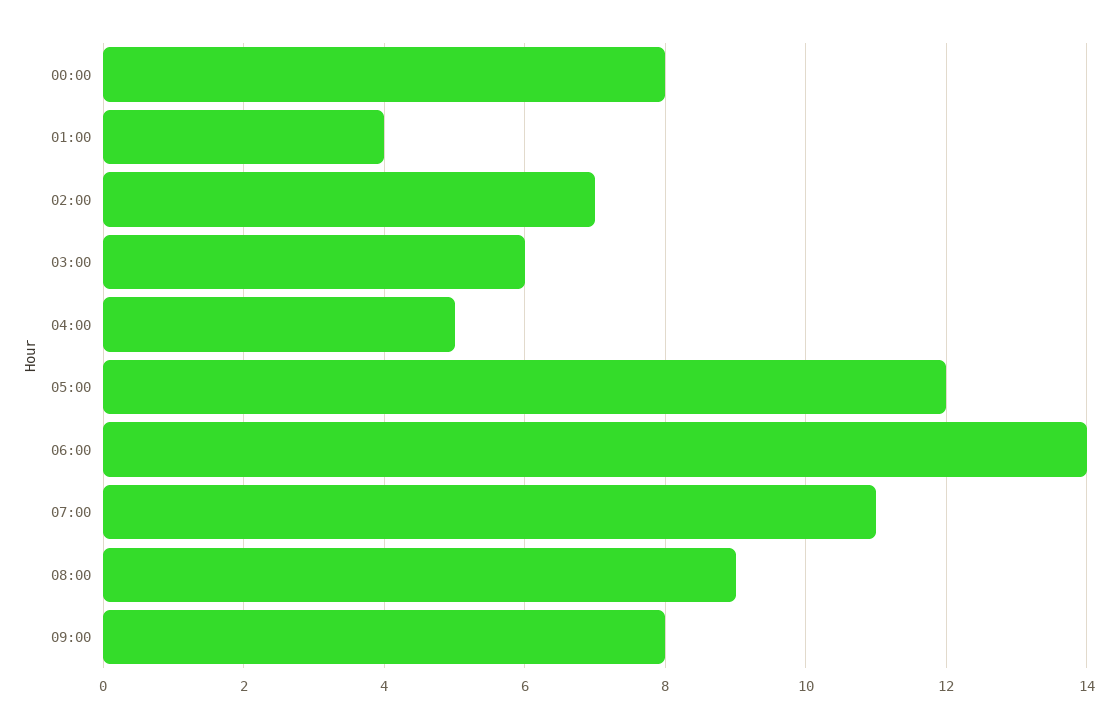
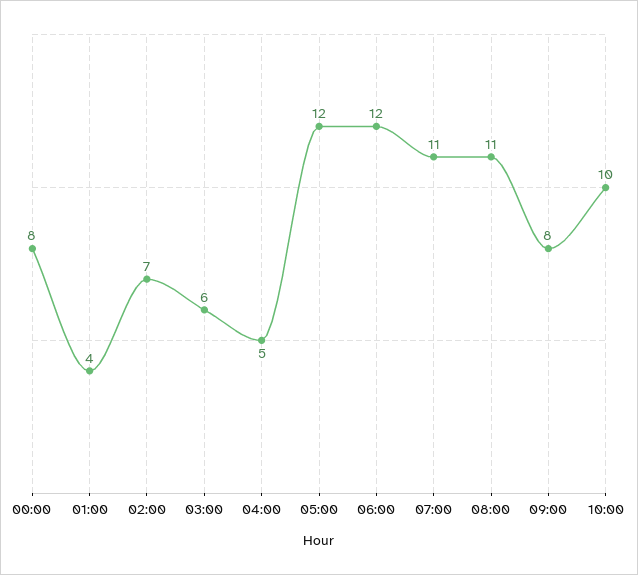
06:00: 14 -> 12
08:00: 9 -> 11
10:00: none -> 10

